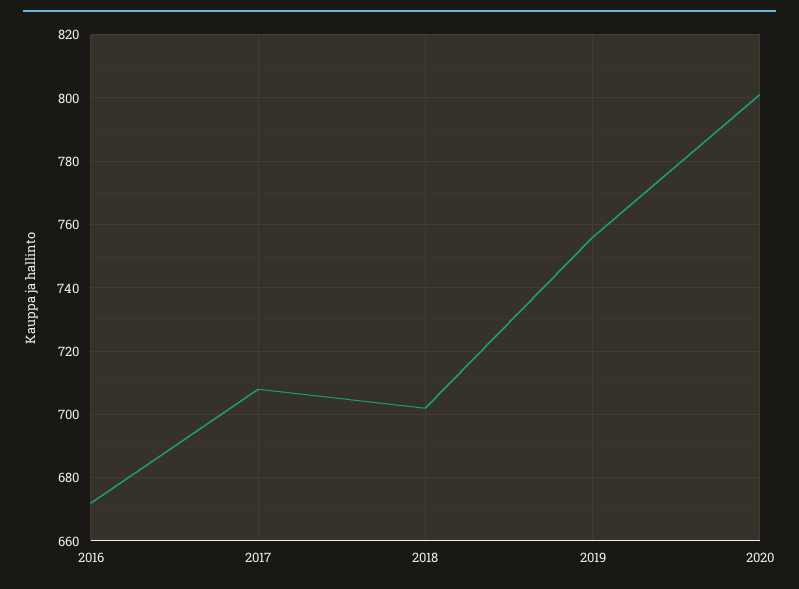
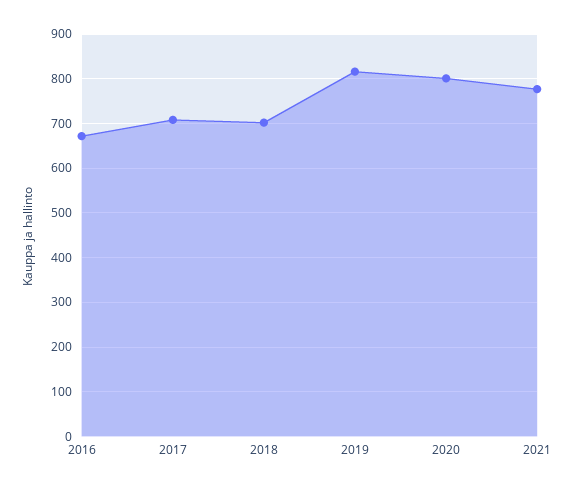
2019: 755 -> 820
2021: none -> 780

